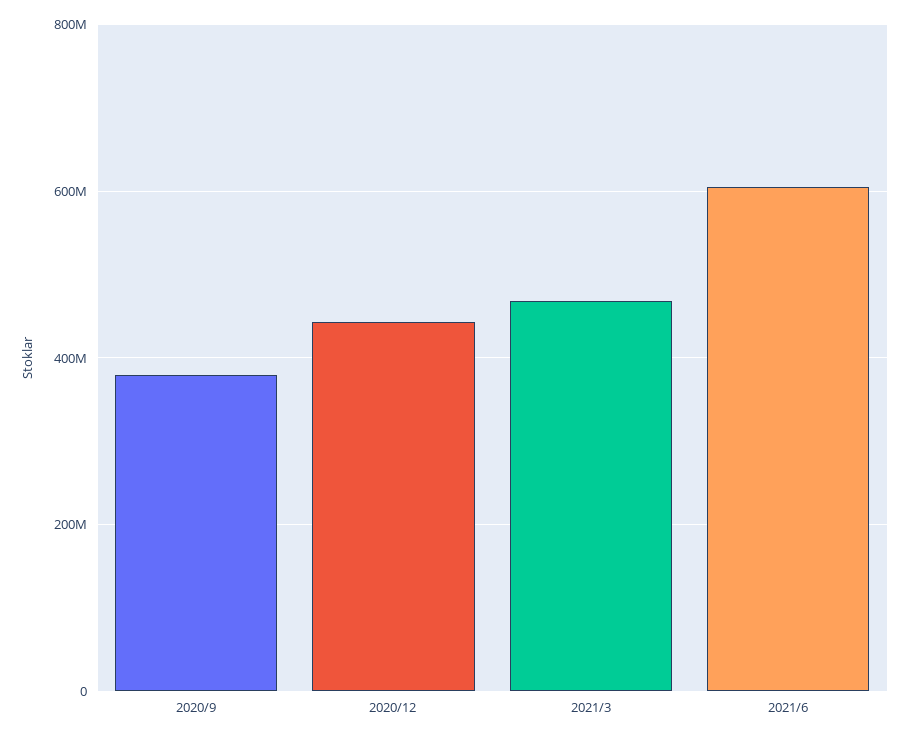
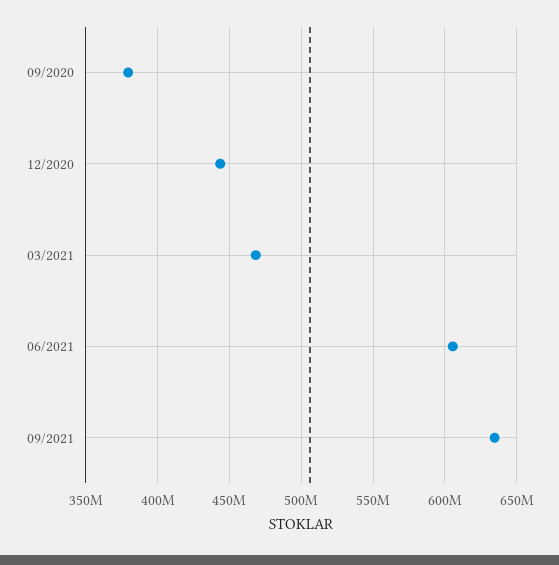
09/2021: none -> 635000000

